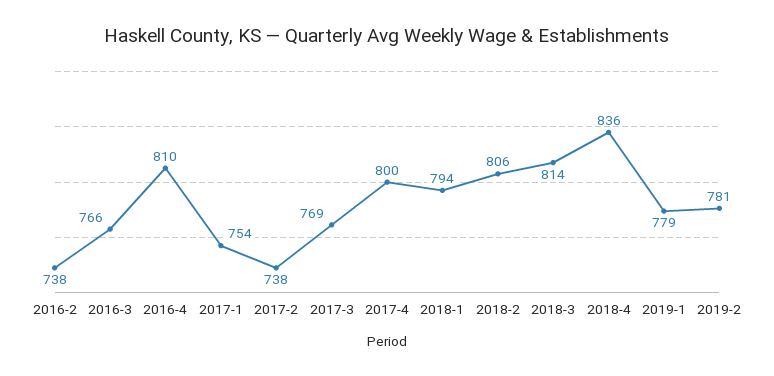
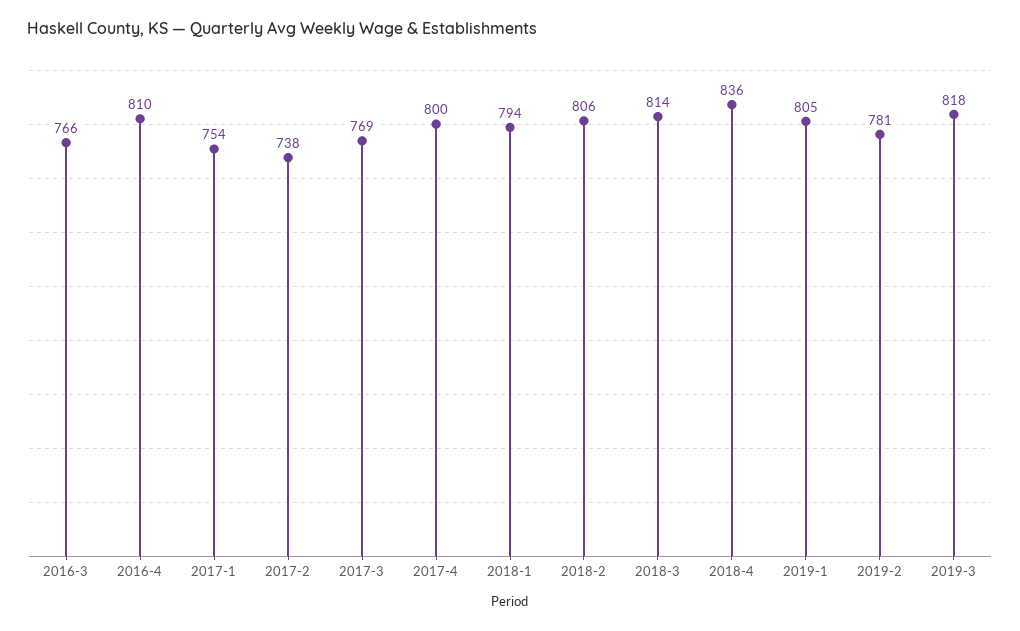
2016-2: 738 -> none
2019-1: 779 -> 805
2019-3: none -> 818

